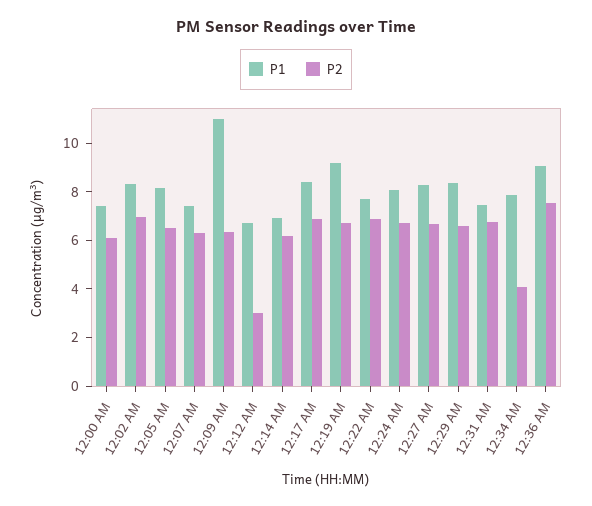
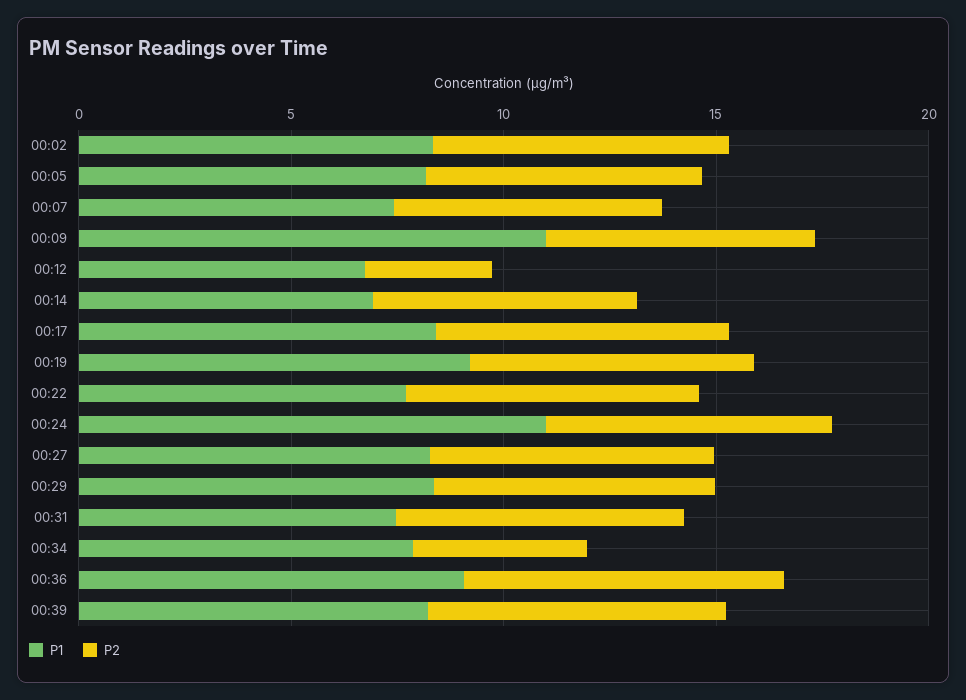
P1, 12:00 AM: 7.5 -> none
P2, 12:00 AM: 6 -> none
P1, 12:24 AM: 8 -> 11
P1, 00:39: none -> 8
P2, 00:39: none -> 7

